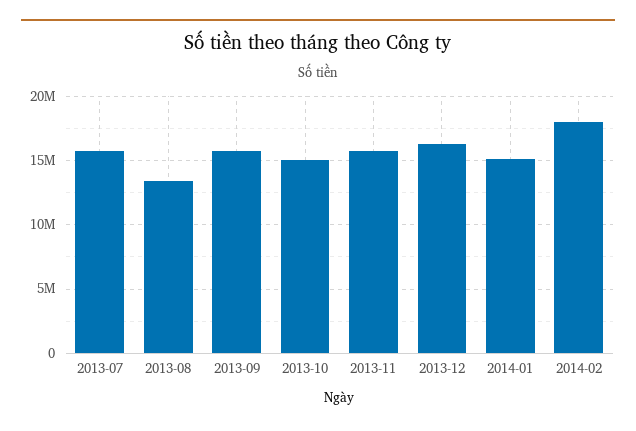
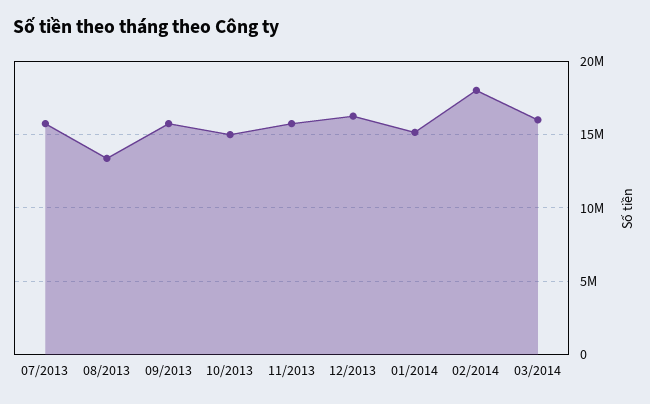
03/2014: none -> 16000000

